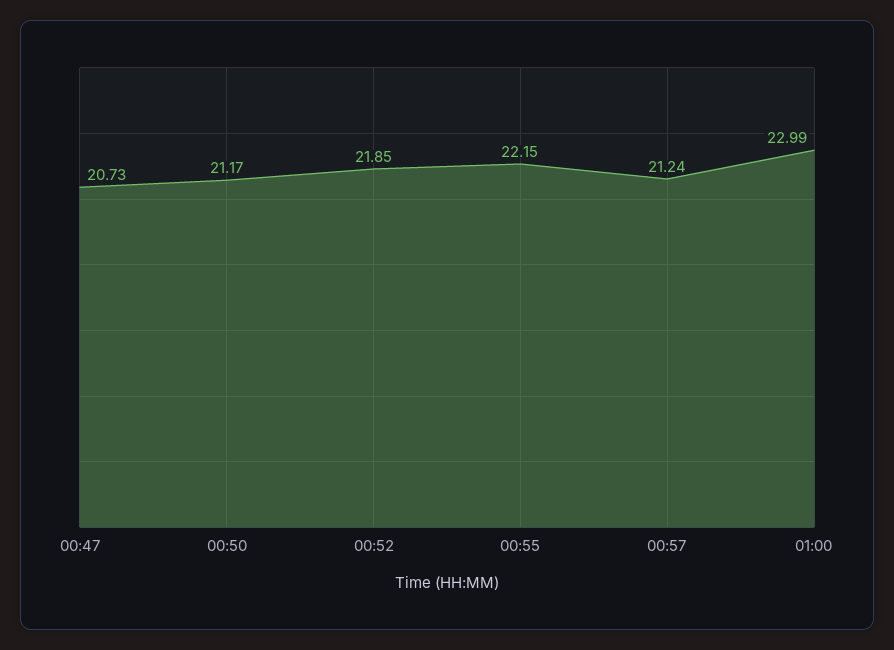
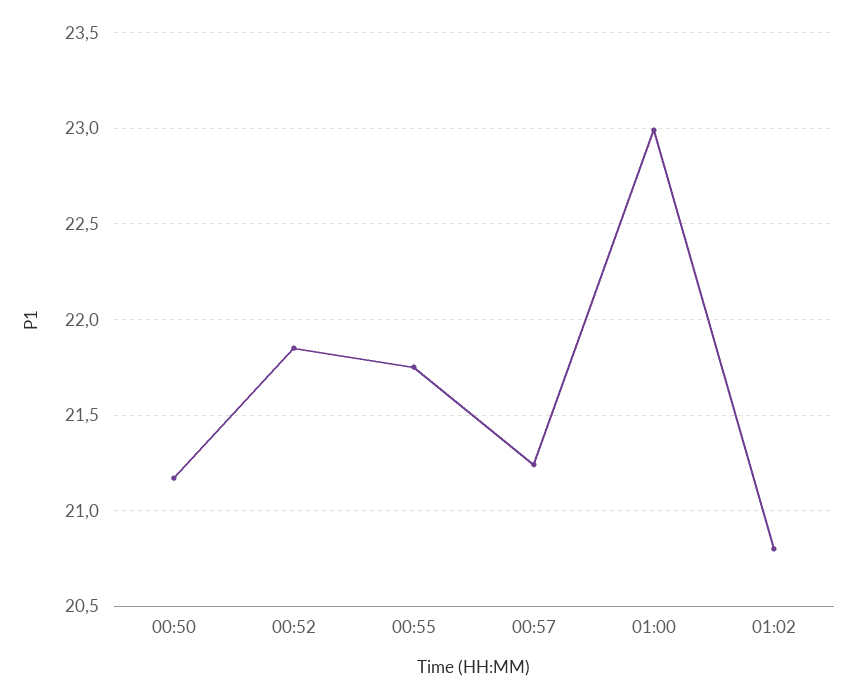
00:47: 20.73 -> none
00:55: 22.15 -> 21.75
01:02: none -> 20.8

